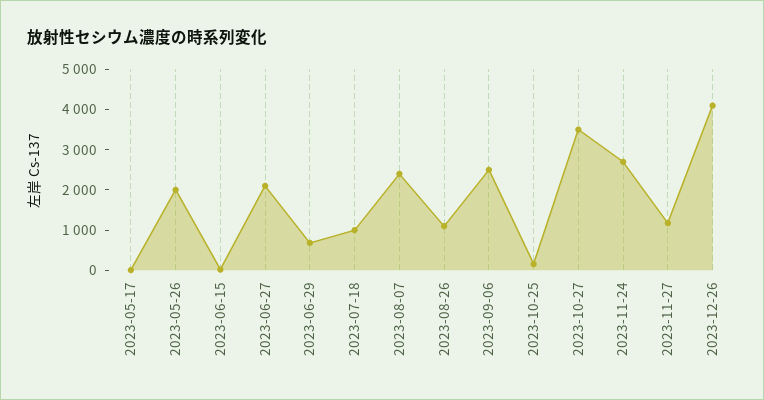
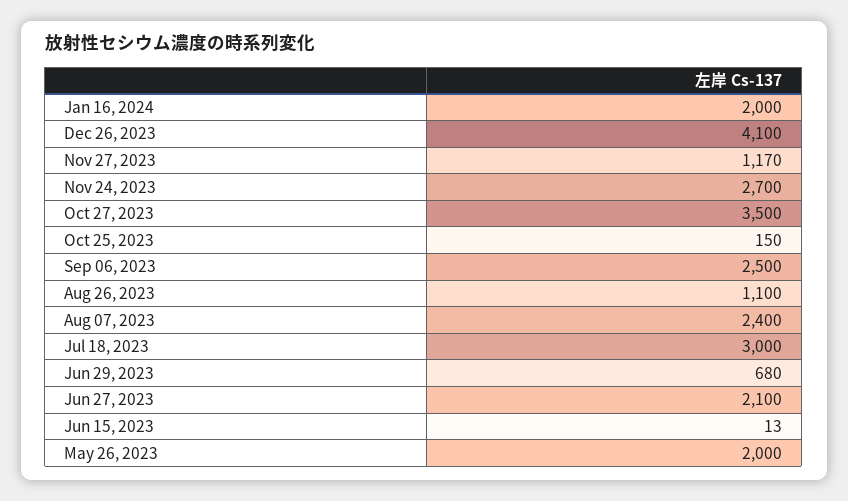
2023-05-17: 0 -> none
2023-07-18: 1000 -> 3000
Jan 16, 2024: none -> 2000

